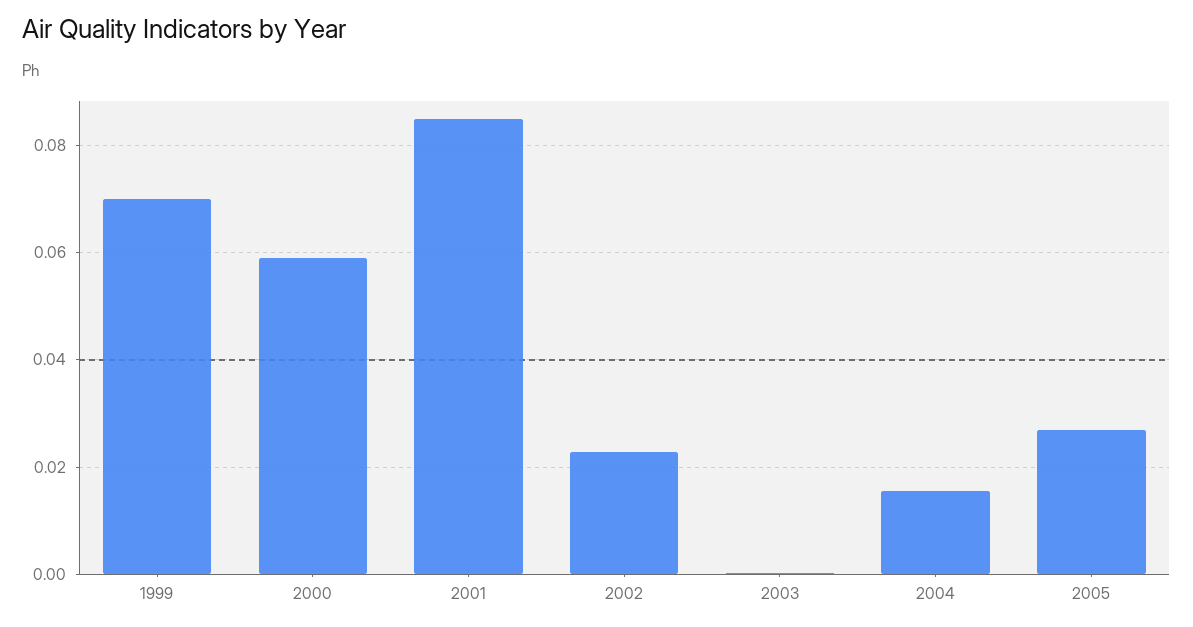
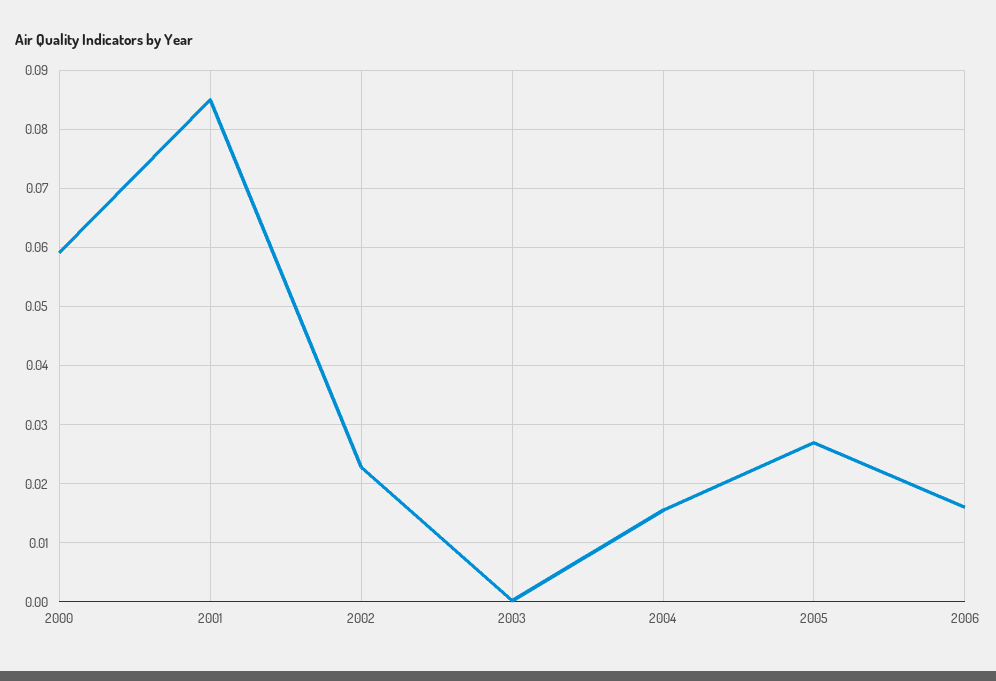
1999: 0.07 -> none
2006: none -> 0.016

